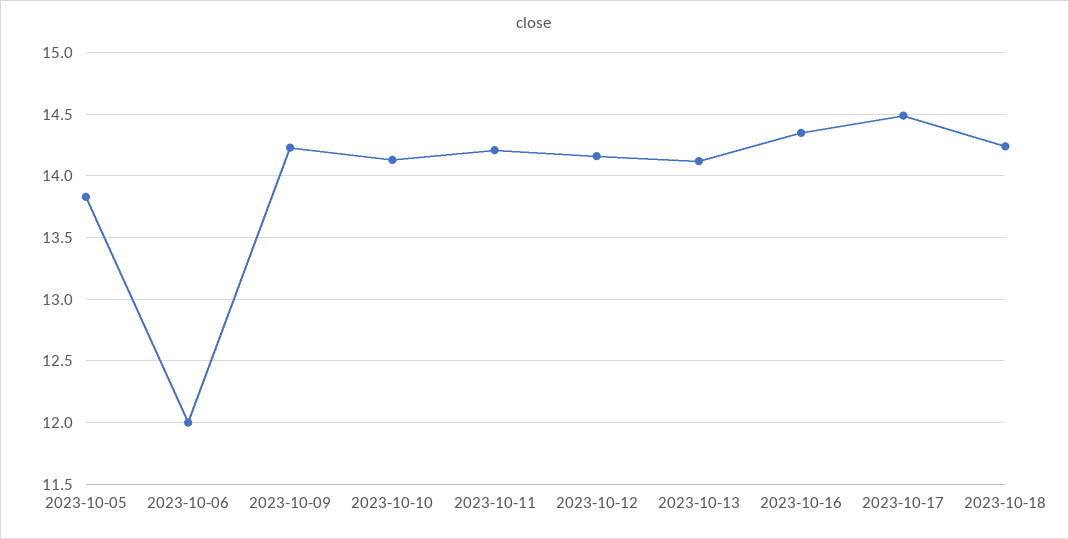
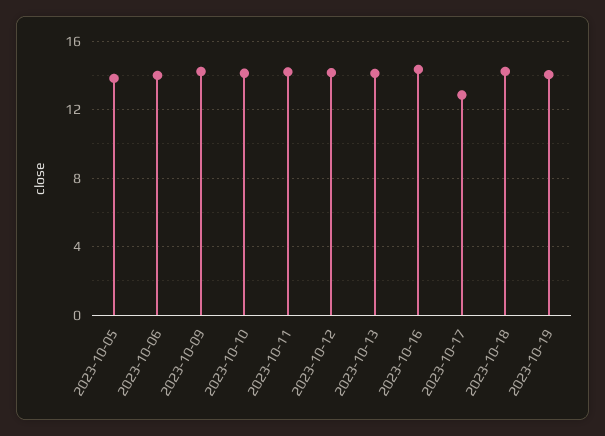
2023-10-06: 12 -> 14
2023-10-17: 14.5 -> 13
2023-10-19: none -> 14

